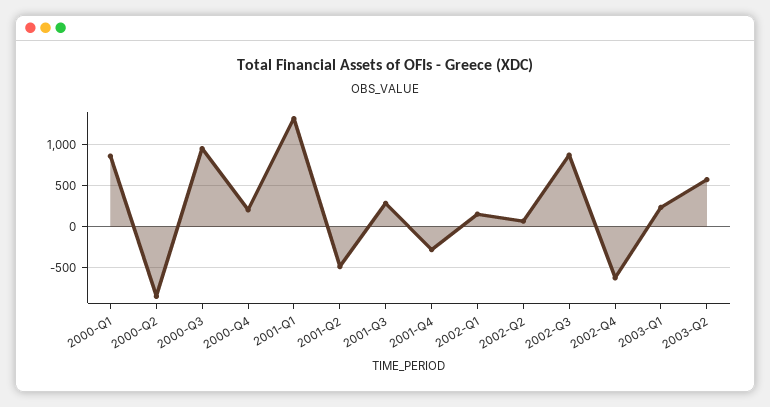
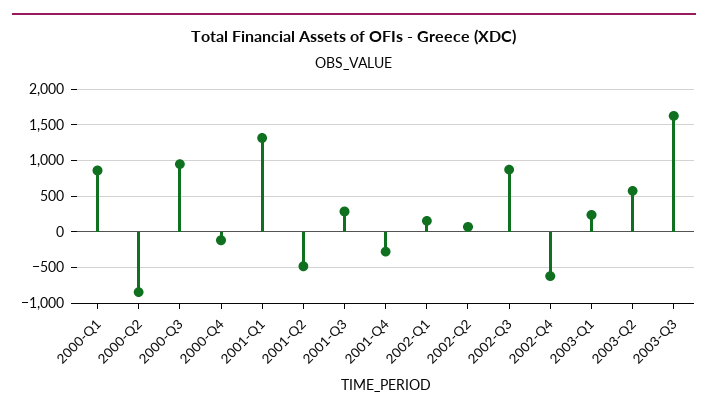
2000-Q4: 200 -> -100
2003-Q3: none -> 1600

